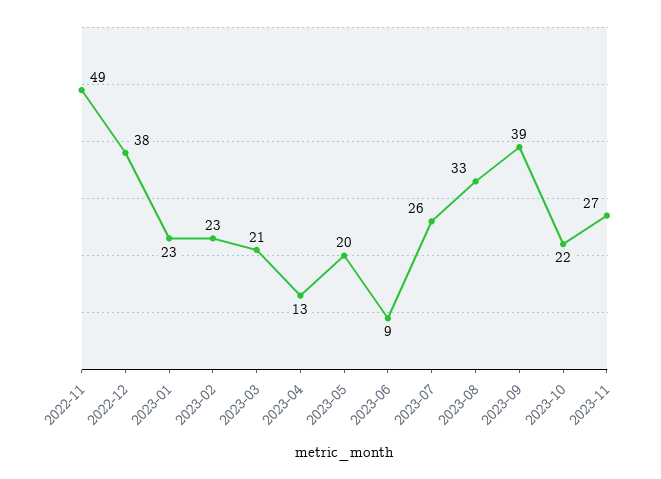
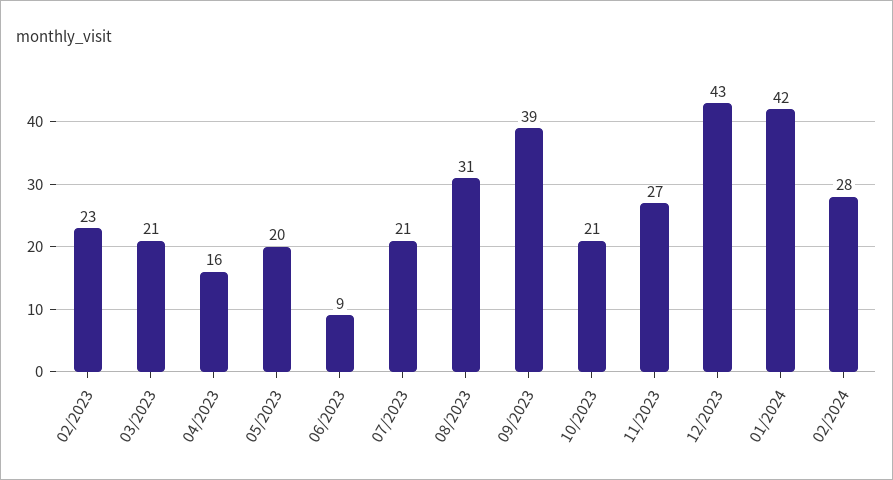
2022-11: 49 -> none
2022-12: 38 -> none
2023-01: 23 -> none
2023-04: 13 -> 16
2023-07: 26 -> 21
2023-08: 33 -> 31
2023-10: 22 -> 21
12/2023: none -> 43
01/2024: none -> 42
02/2024: none -> 28

